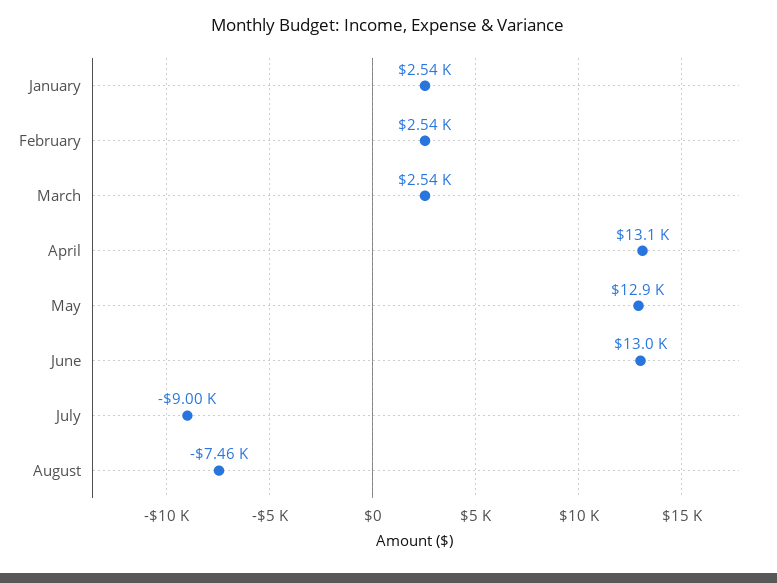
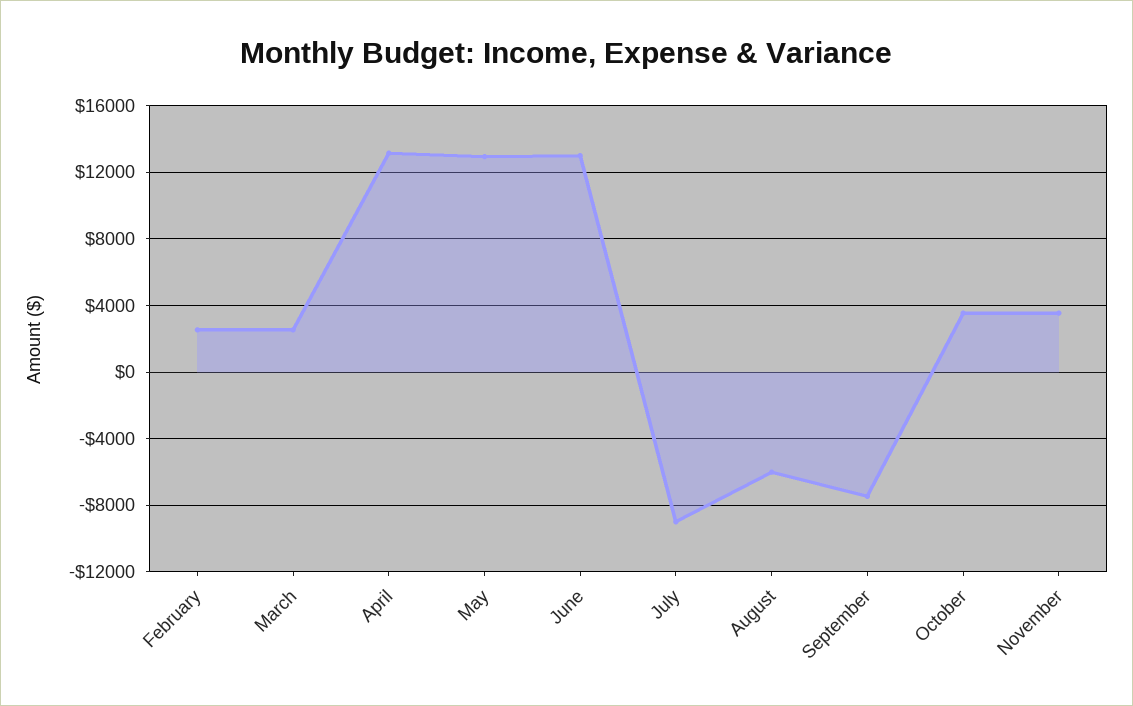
January: 2540 -> none
August: -7460 -> -6000
September: none -> -7500
October: none -> 3500
November: none -> 3500

